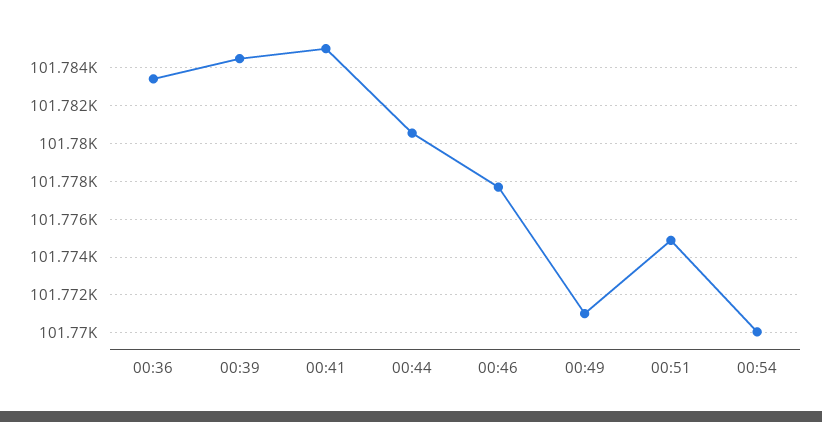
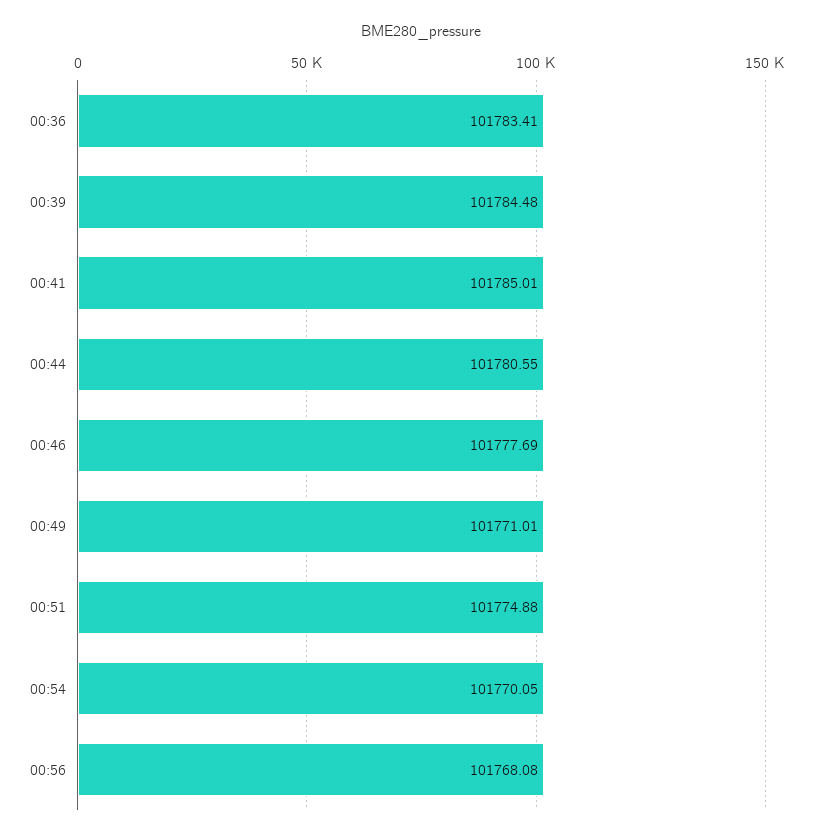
00:56: none -> 101768.08

